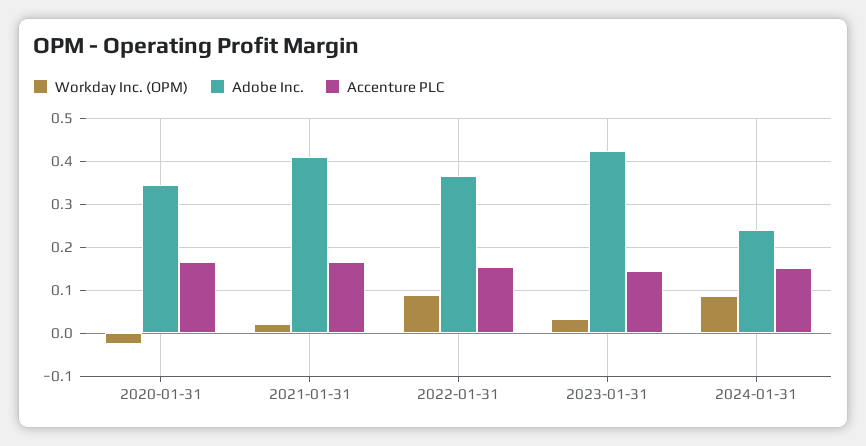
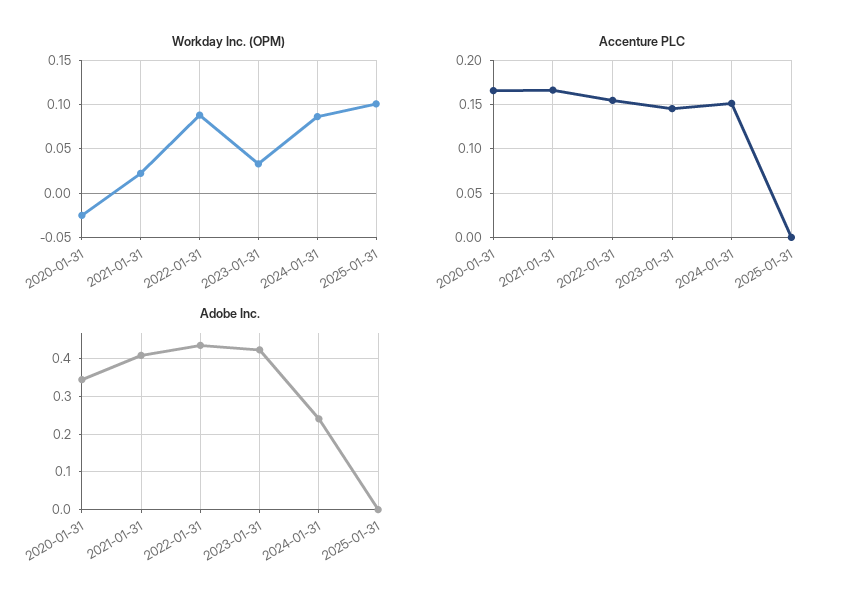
Adobe Inc., 2022-01-31: 0.36 -> 0.44
Workday Inc. (OPM), 2025-01-31: none -> 0.1
Accenture PLC, 2025-01-31: none -> 0
Adobe Inc., 2025-01-31: none -> 0

